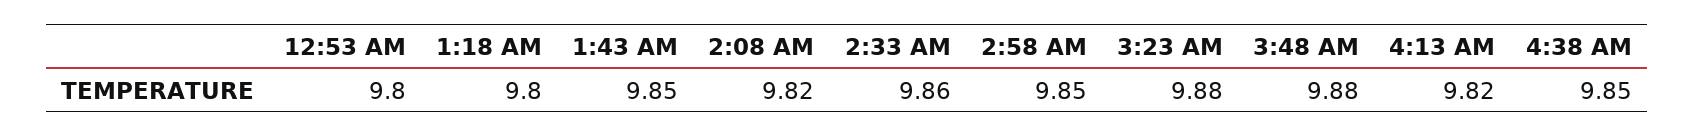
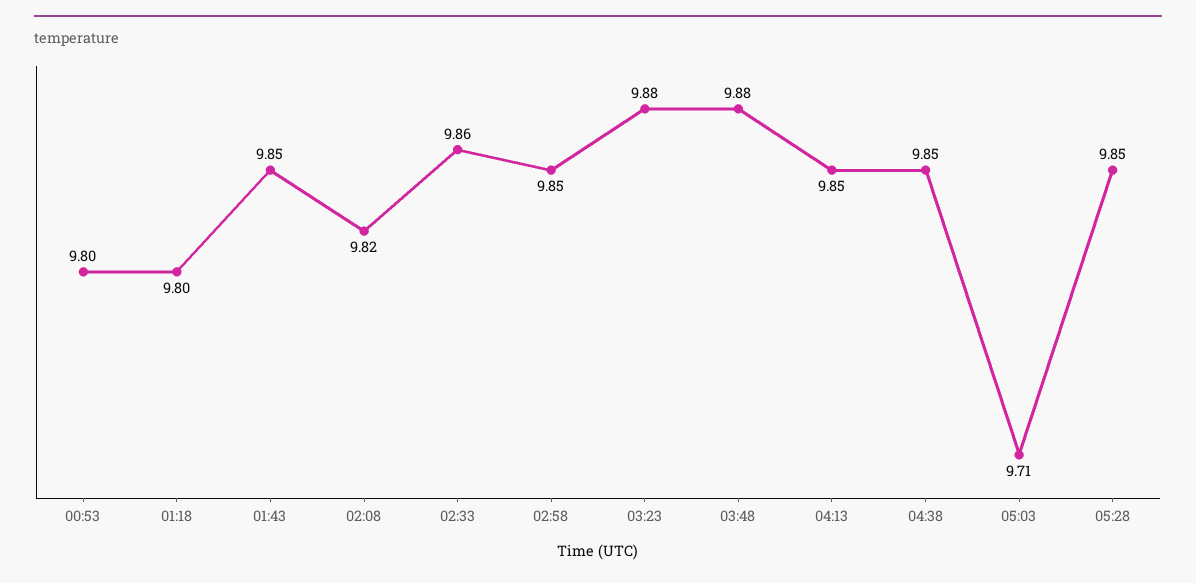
4:13 AM: 9.82 -> 9.85
05:03: none -> 9.71
05:28: none -> 9.85

